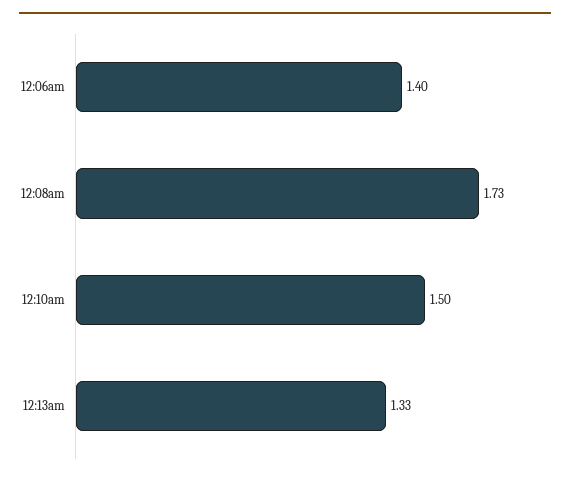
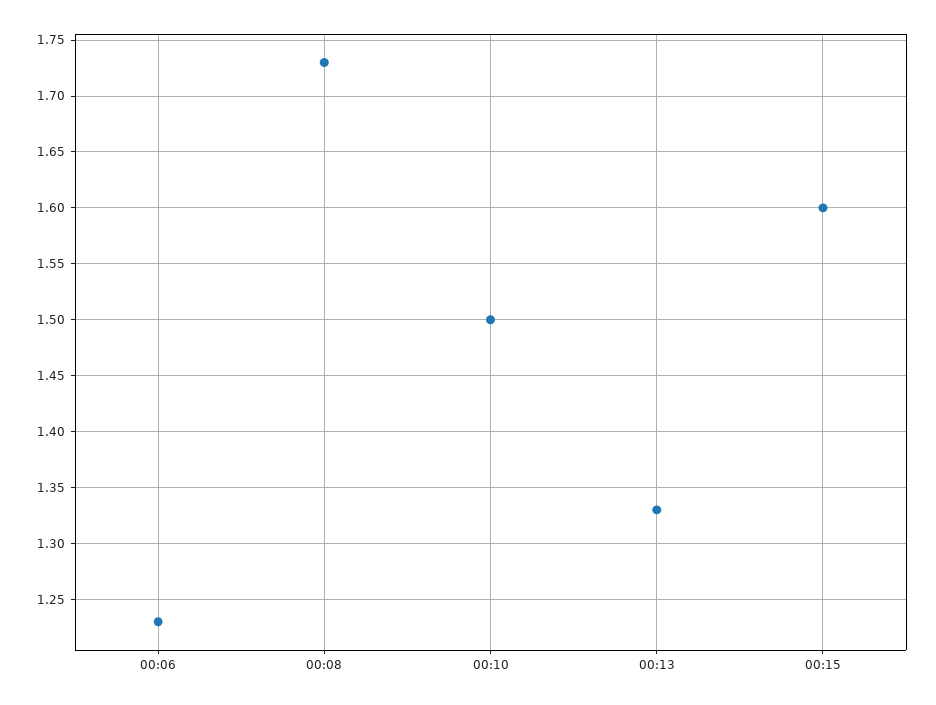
12:06am: 1.4 -> 1.23
00:15: none -> 1.6

